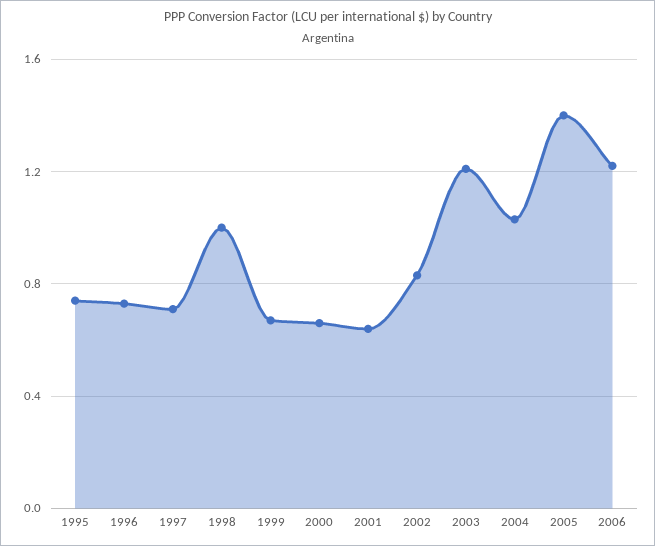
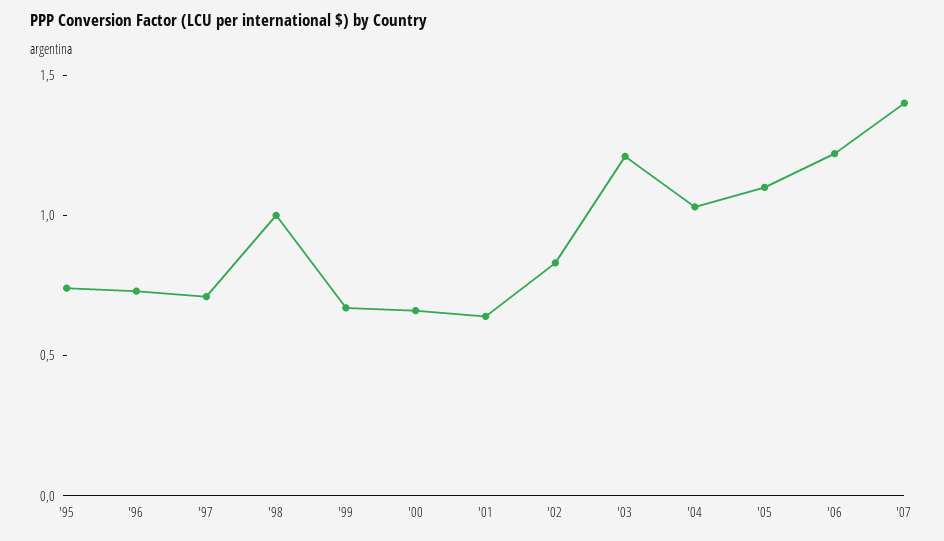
2005: 1.4 -> 1.1
'07: none -> 1.4

